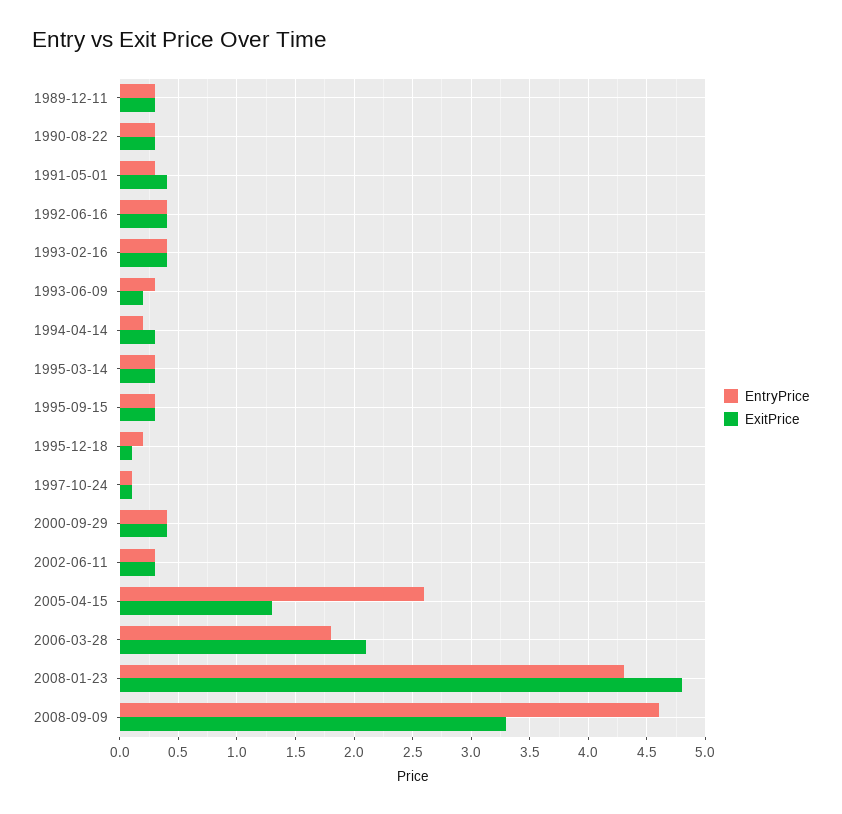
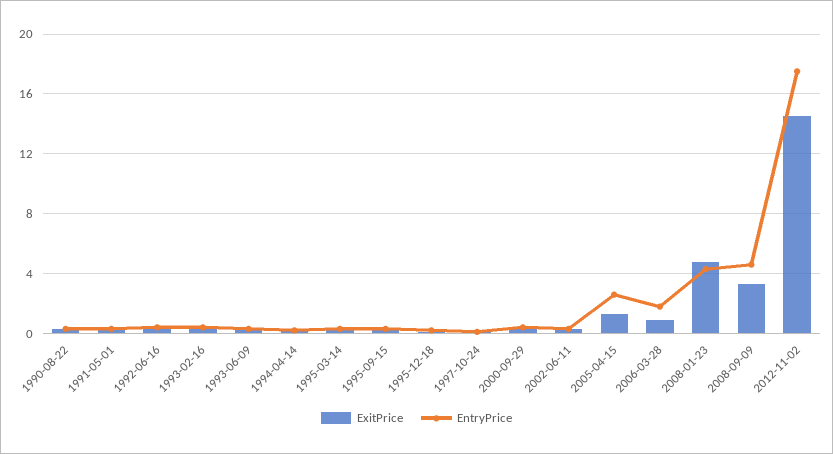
EntryPrice, 1989-12-11: 0.3 -> none
ExitPrice, 1989-12-11: 0.3 -> none
ExitPrice, 2006-03-28: 2.1 -> 1
ExitPrice, 2012-11-02: none -> 14.5
EntryPrice, 2012-11-02: none -> 17.5

